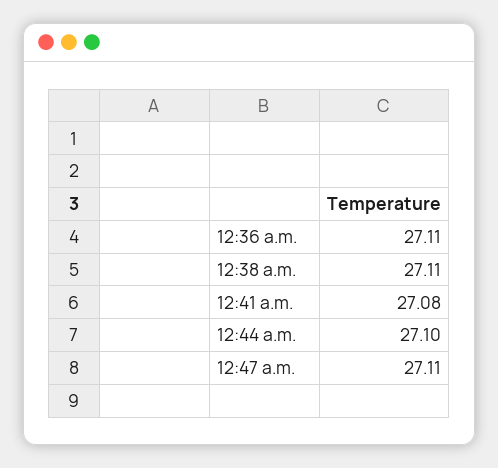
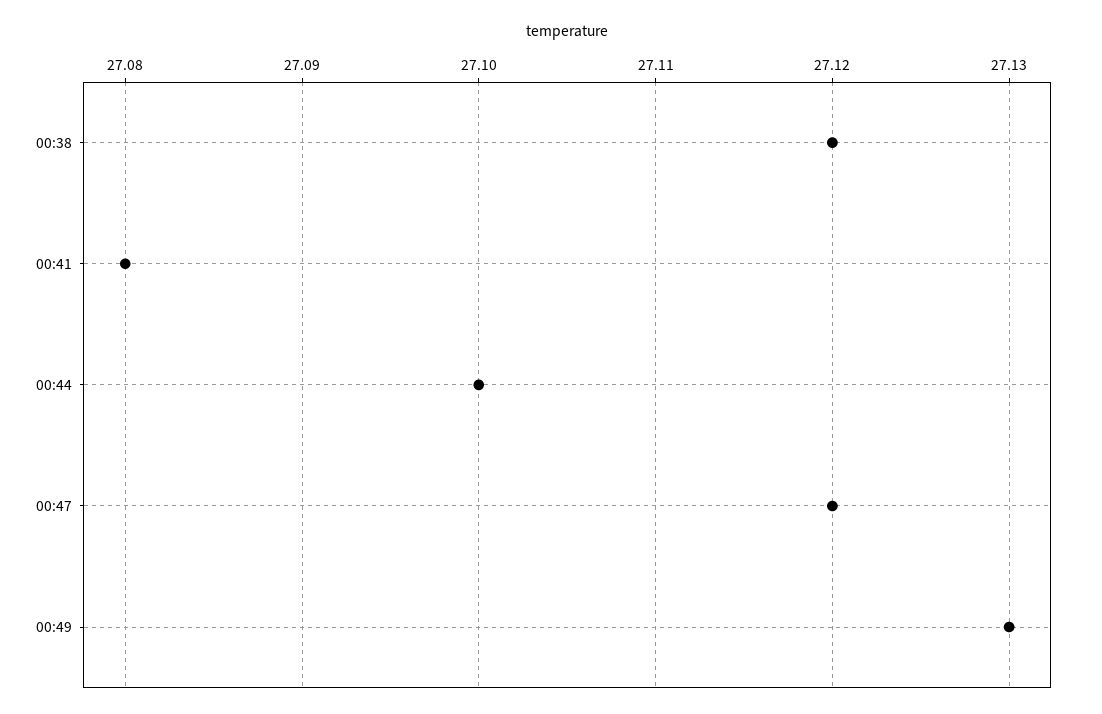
12:36 a.m.: 27.11 -> none
12:38 a.m.: 27.11 -> 27.12
12:47 a.m.: 27.11 -> 27.12
00:49: none -> 27.13

